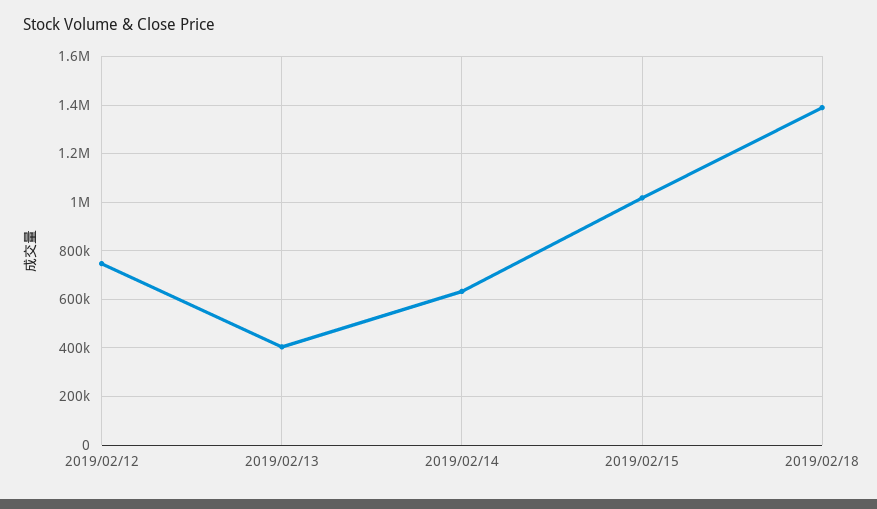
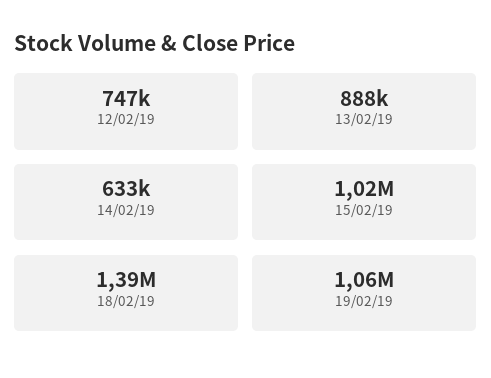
2019/02/13: 400000 -> 888000
19/02/19: none -> 1060000

